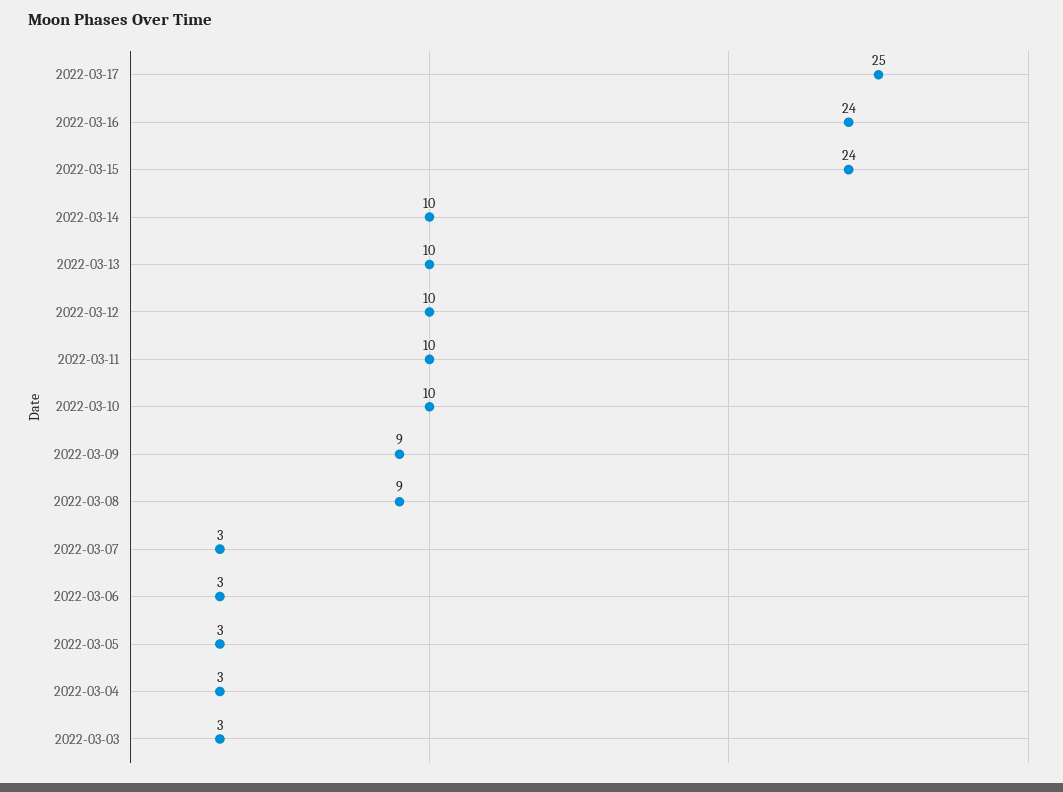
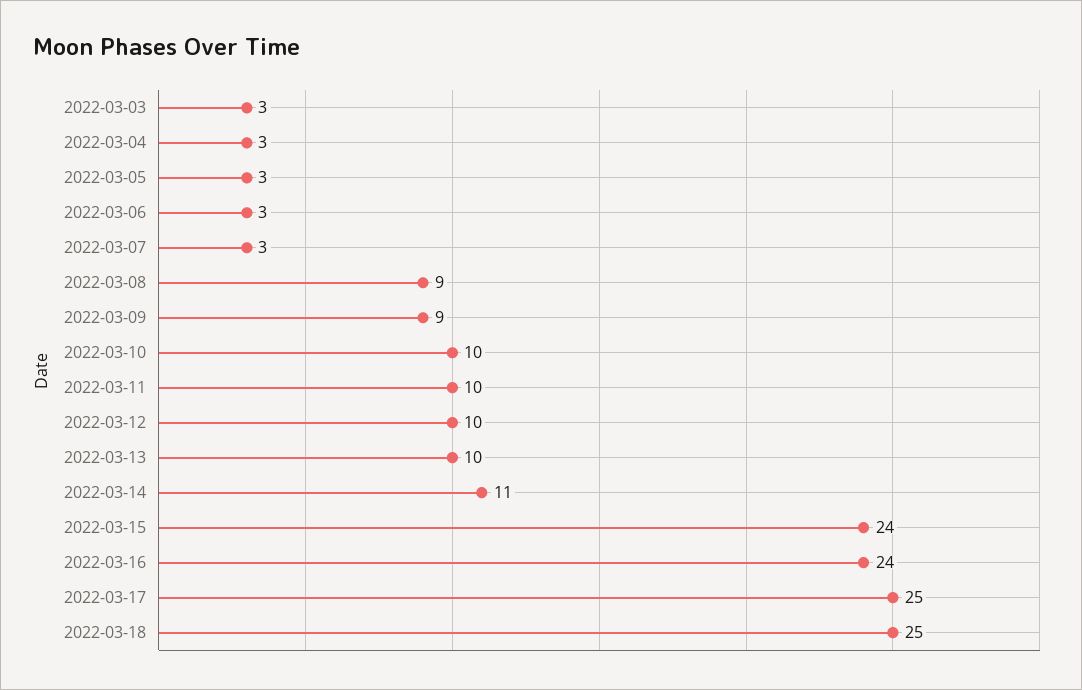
2022-03-14: 10 -> 11
2022-03-18: none -> 25

